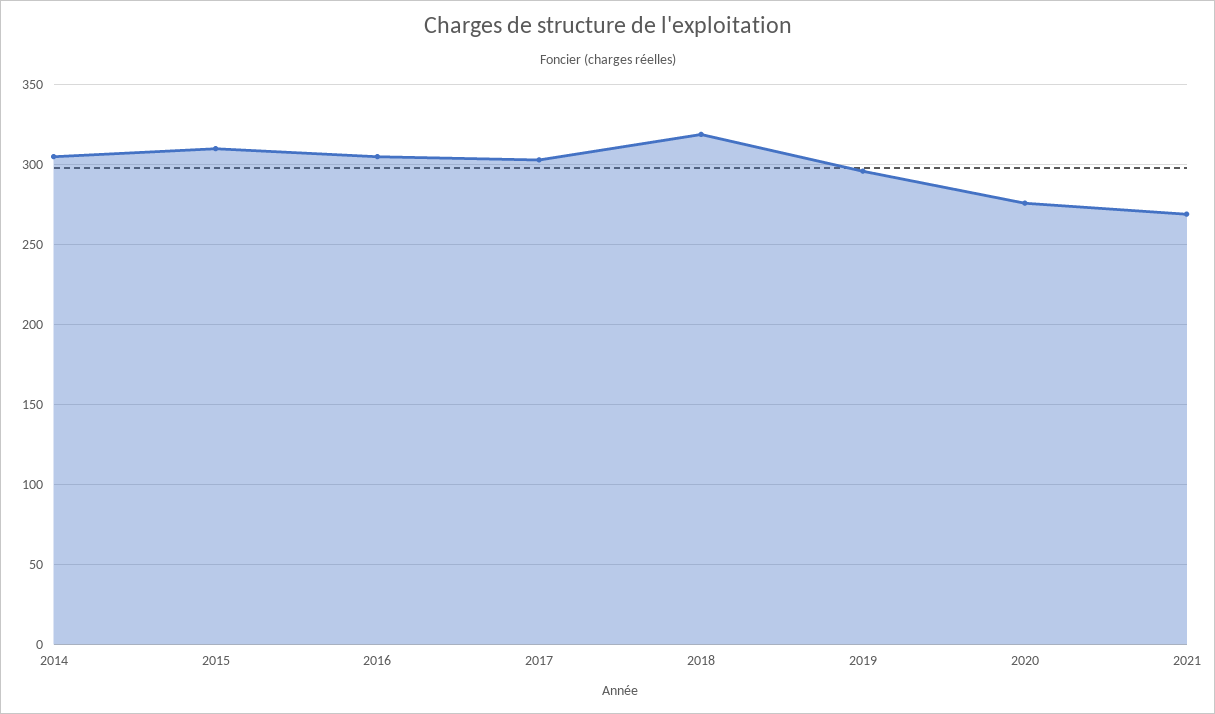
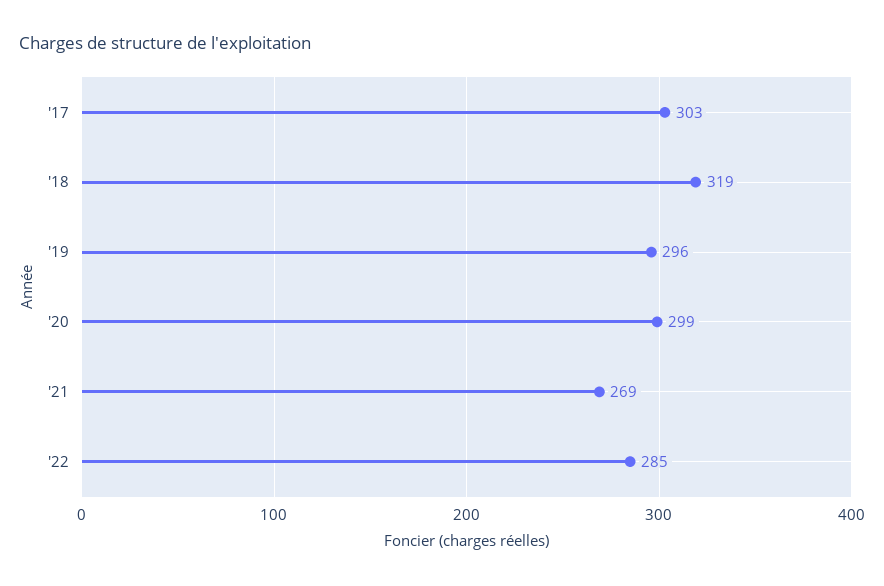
2014: 305 -> none
2015: 310 -> none
2016: 305 -> none
2020: 275 -> 299
'22: none -> 285

